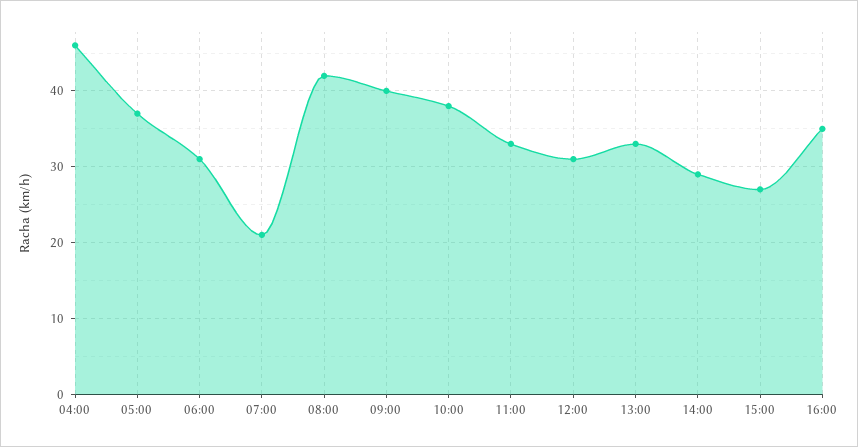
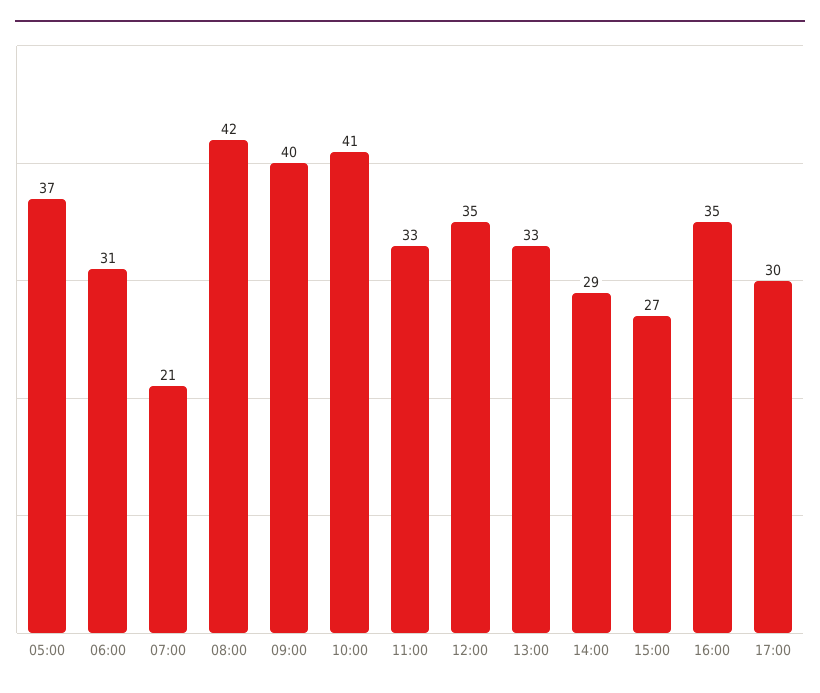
04:00: 46 -> none
10:00: 38 -> 41
12:00: 31 -> 35
17:00: none -> 30

